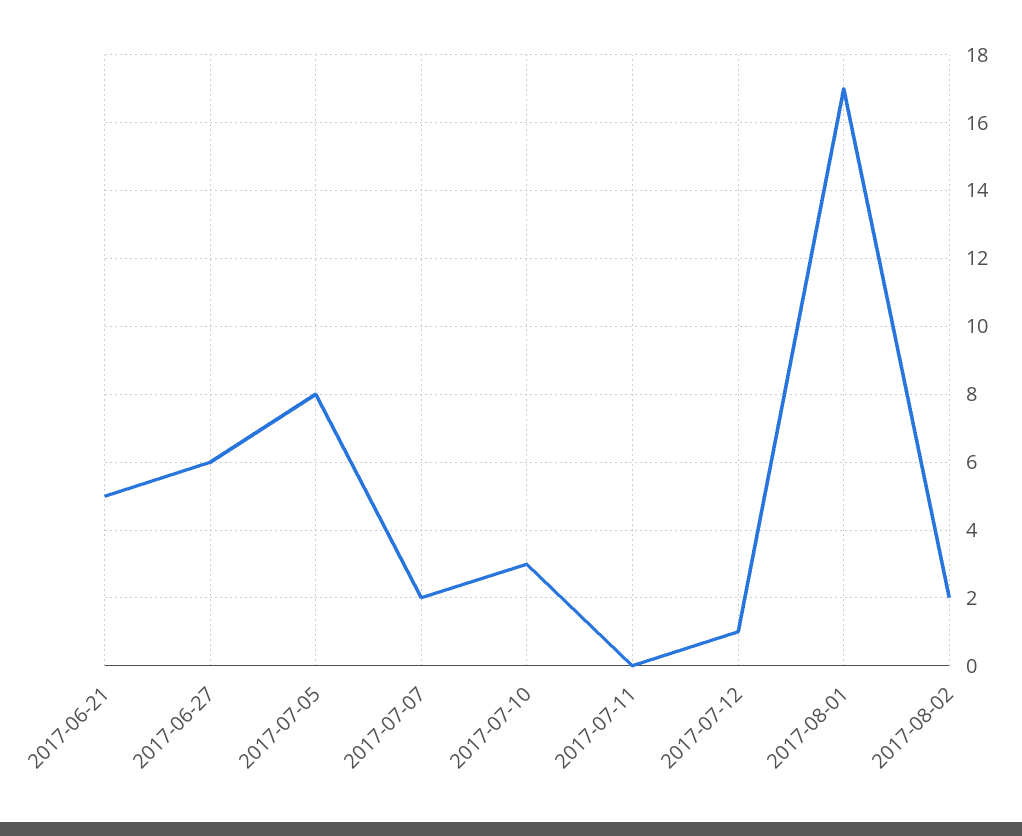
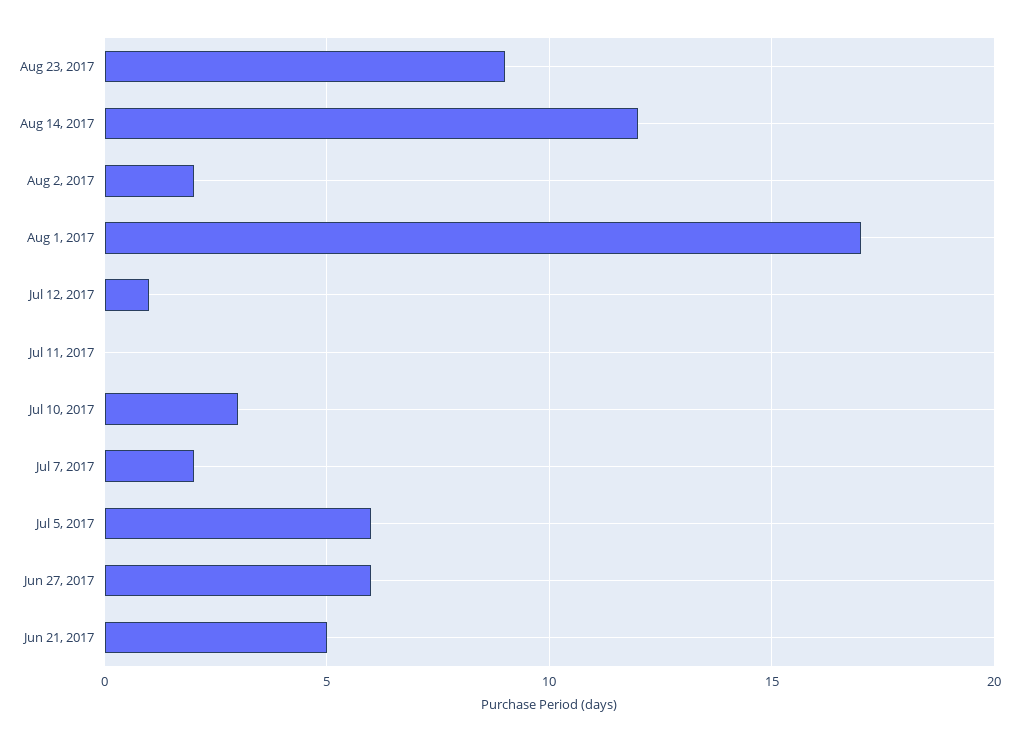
2017-07-05: 8 -> 6
Aug 23, 2017: none -> 9
Aug 14, 2017: none -> 12

